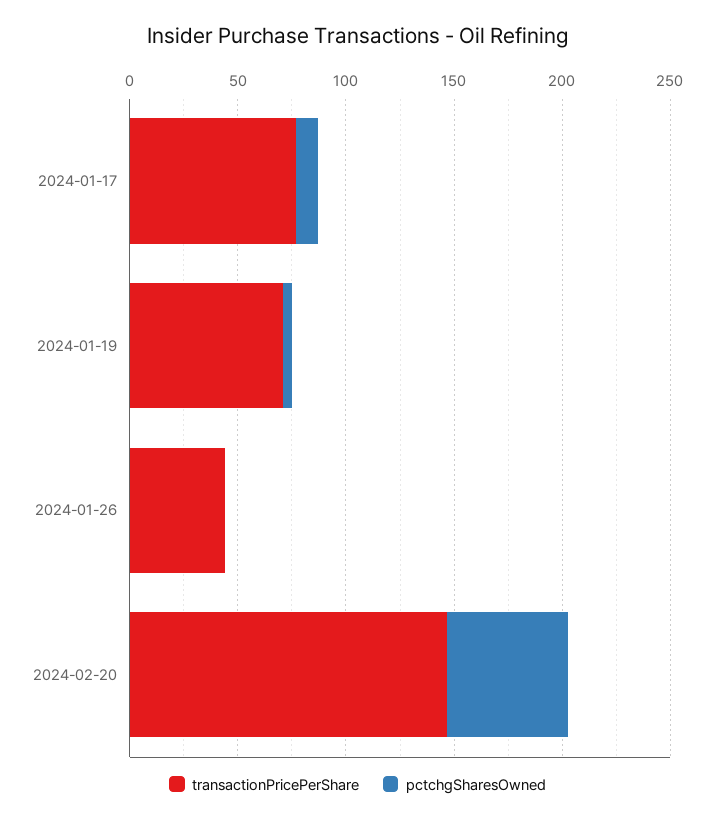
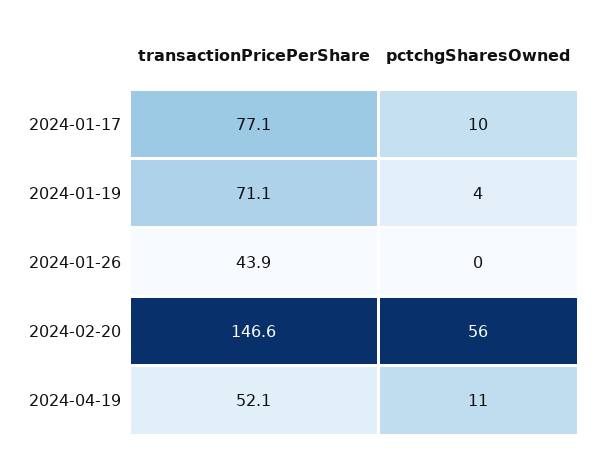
transactionPricePerShare, 2024-04-19: none -> 52.1
pctchgSharesOwned, 2024-04-19: none -> 11

